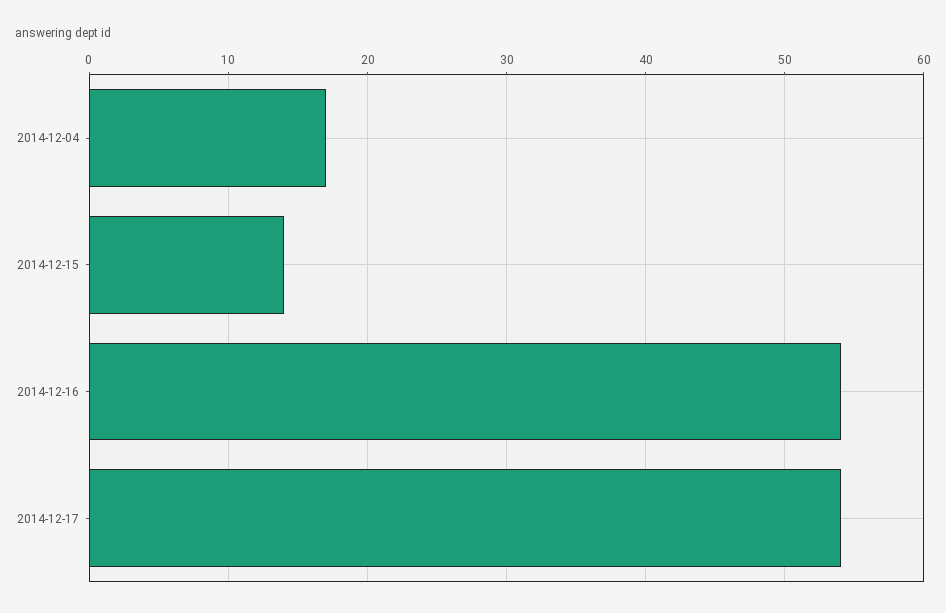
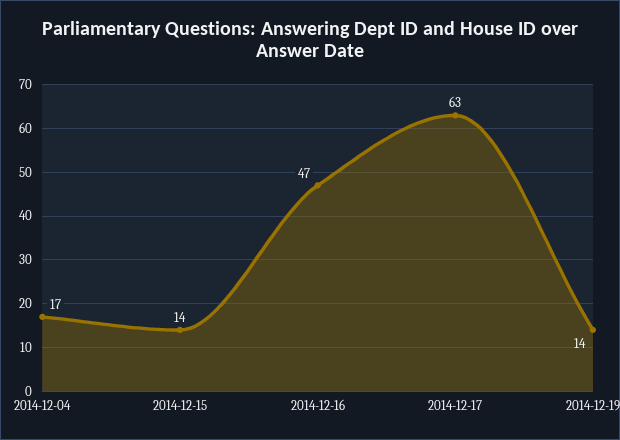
2014-12-16: 54 -> 47
2014-12-17: 54 -> 63
2014-12-19: none -> 14

